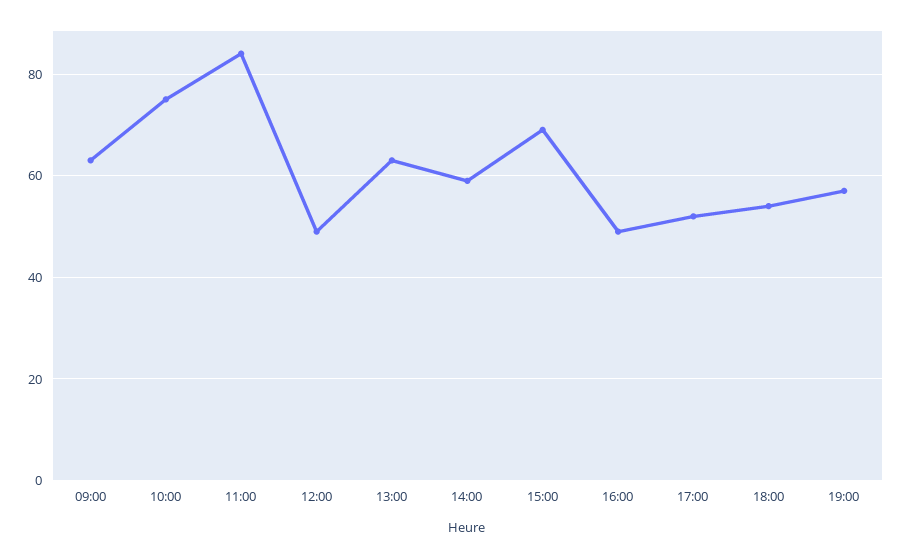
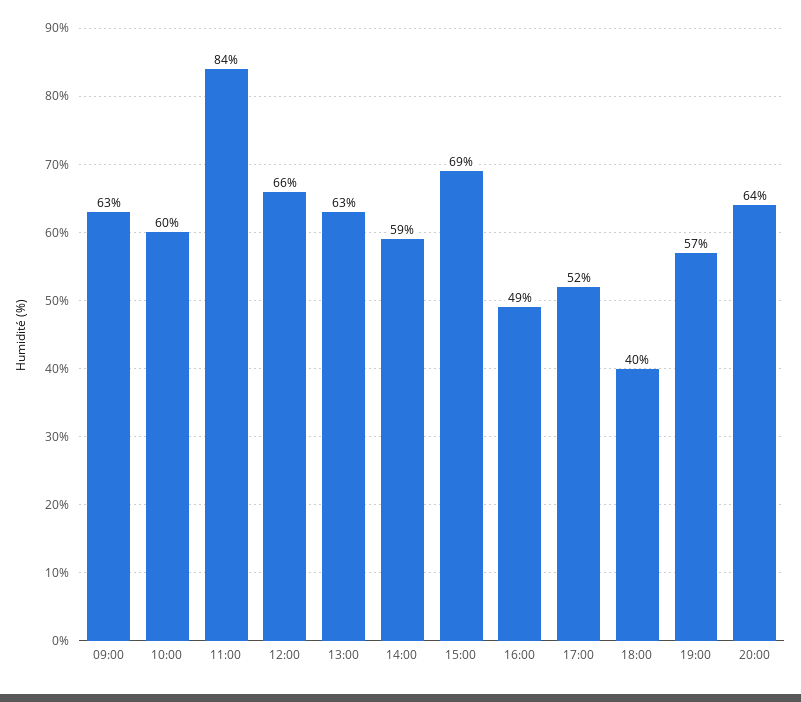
10:00: 75 -> 60
12:00: 50 -> 66
18:00: 55 -> 40
20:00: none -> 64

